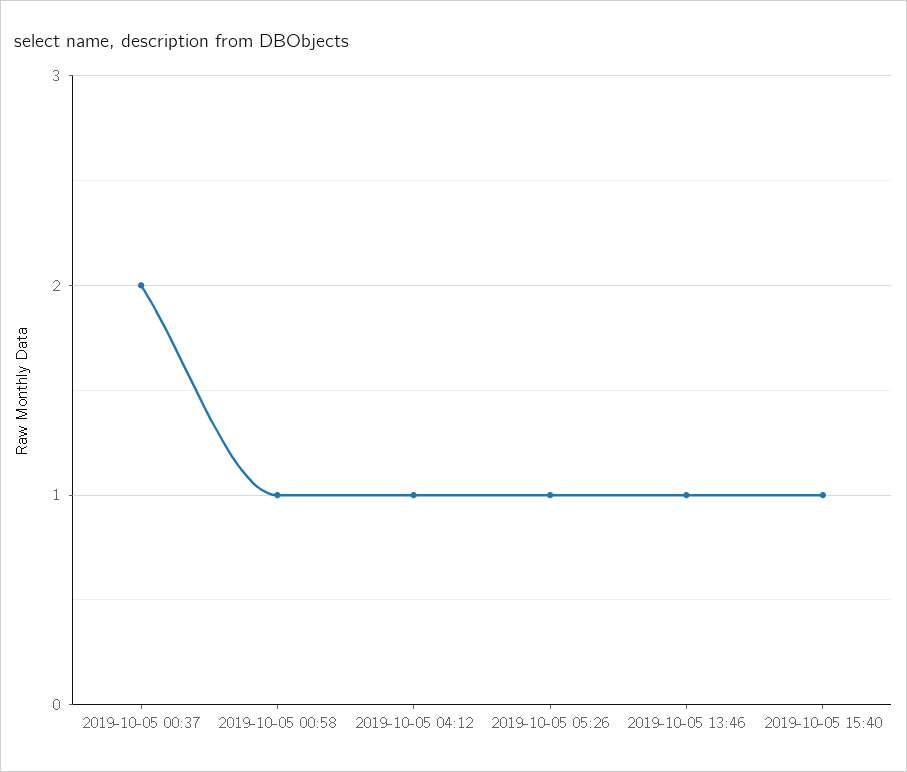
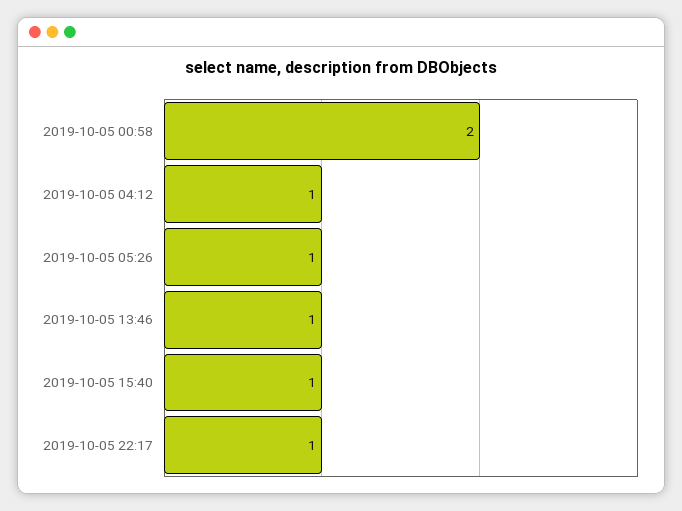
2019-10-05 00:37: 2 -> none
2019-10-05 00:58: 1 -> 2
2019-10-05 22:17: none -> 1

